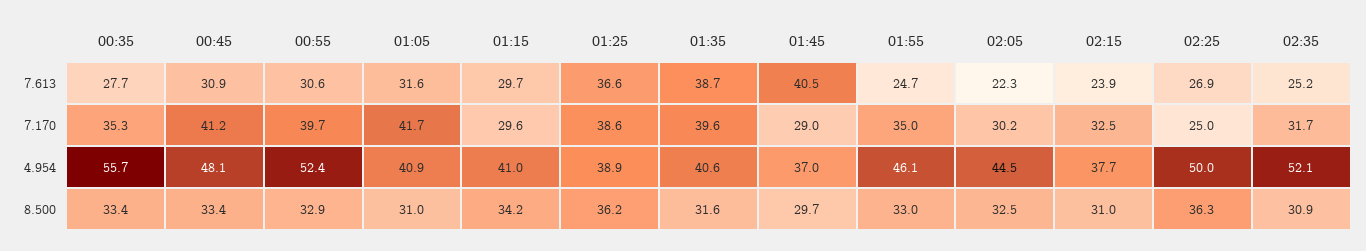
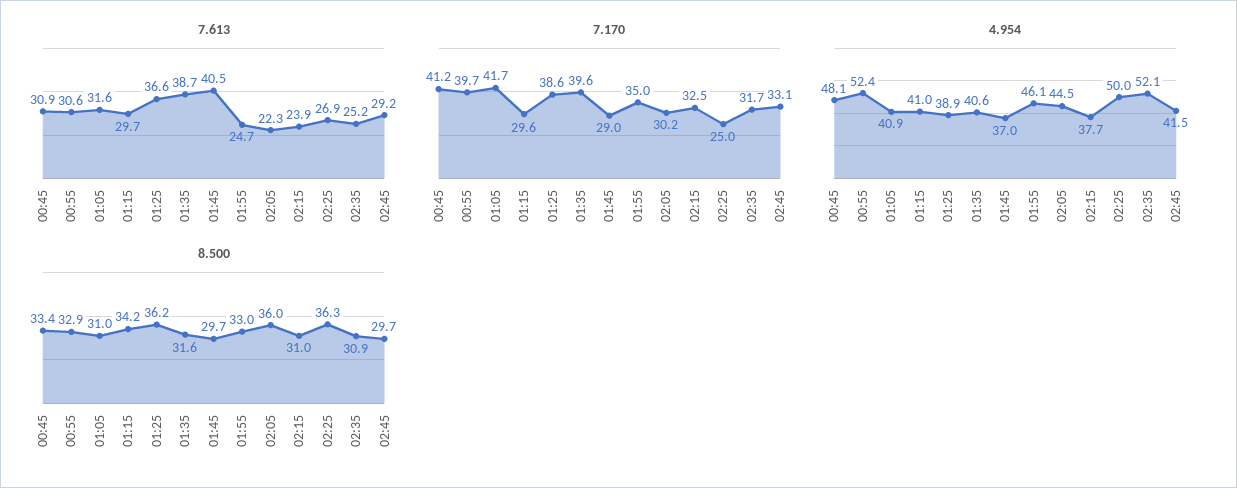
7.613, 00:35: 27.7 -> none
7.170, 00:35: 35.3 -> none
4.954, 00:35: 55.7 -> none
8.500, 00:35: 33.4 -> none
8.500, 02:05: 32.5 -> 36
7.613, 02:45: none -> 29.2
7.170, 02:45: none -> 33.1
4.954, 02:45: none -> 41.5
8.500, 02:45: none -> 29.7

